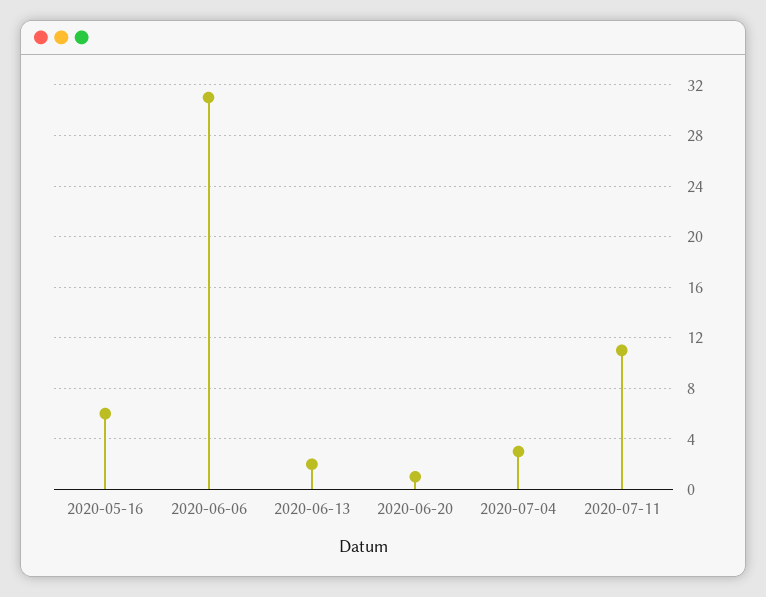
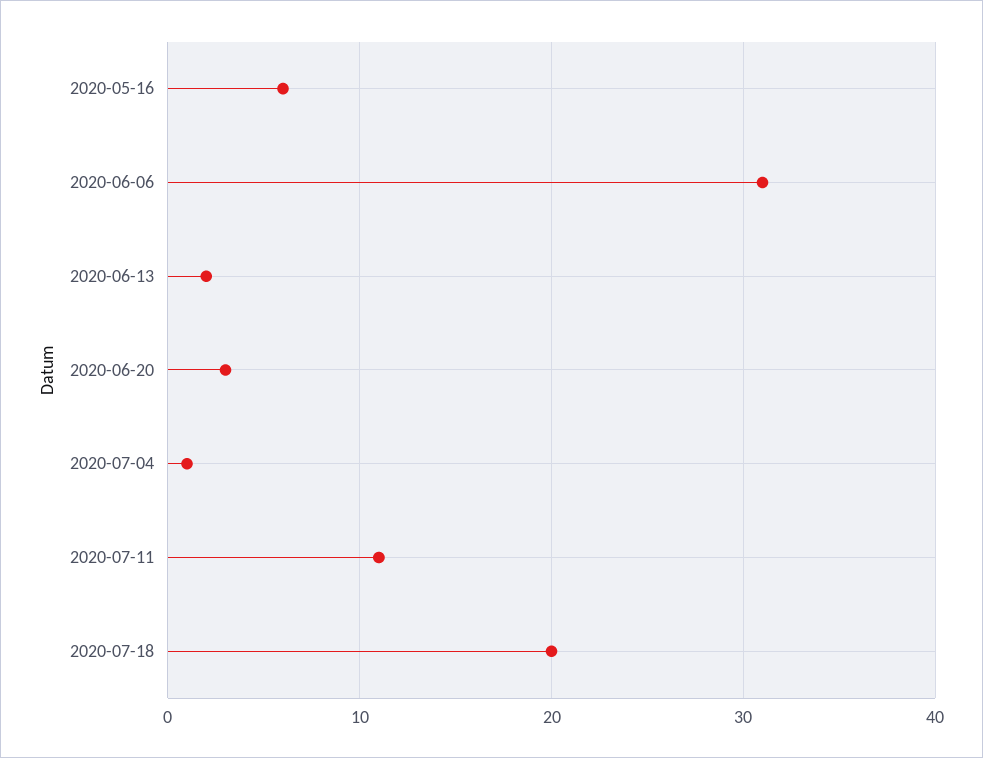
2020-06-20: 1 -> 3
2020-07-04: 3 -> 1
2020-07-18: none -> 20

